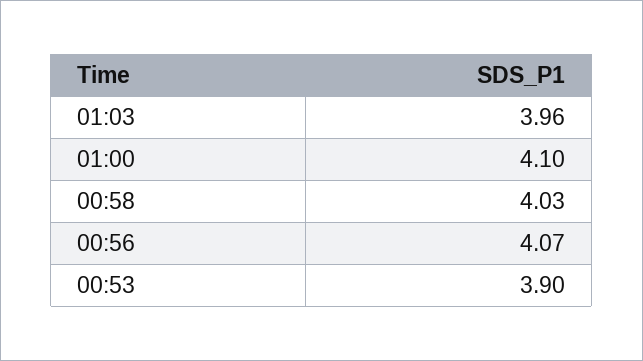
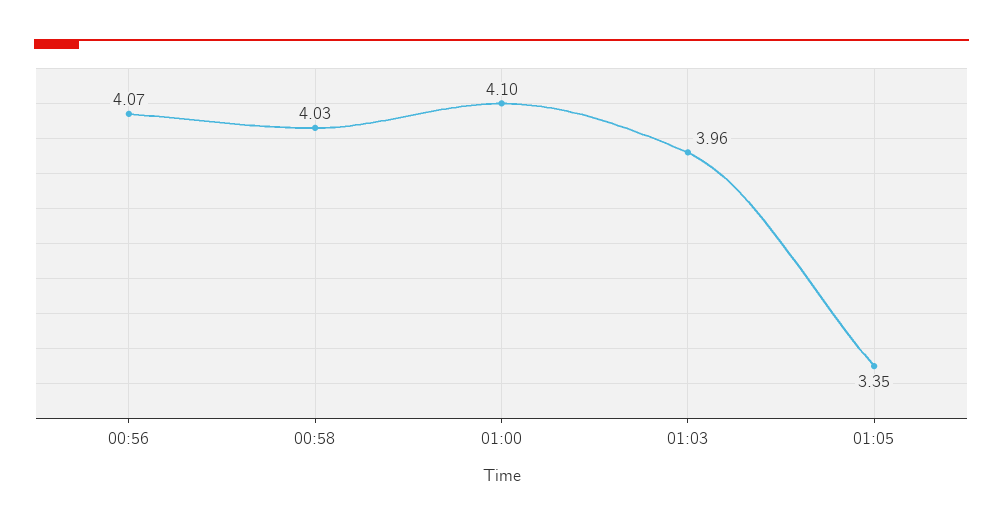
00:53: 3.9 -> none
01:05: none -> 3.35

